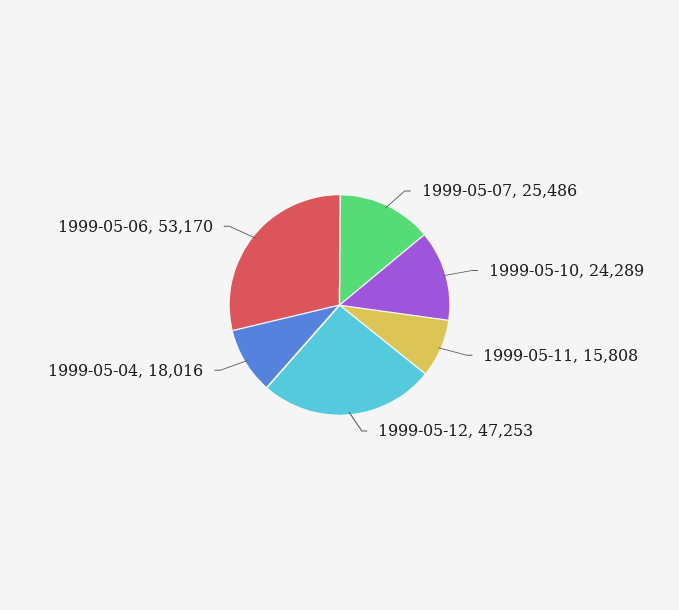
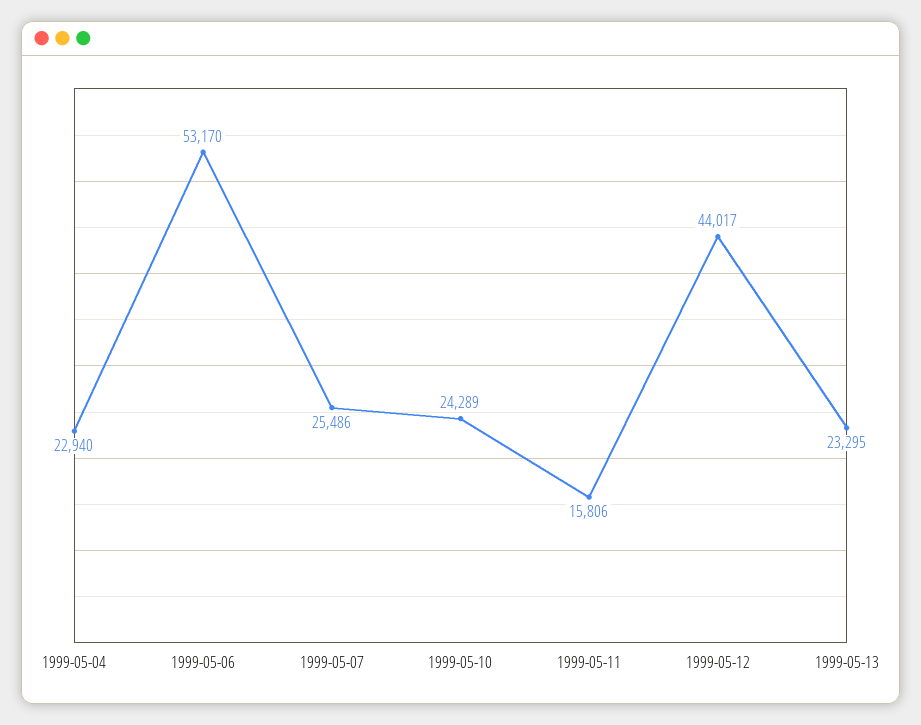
1999-05-11: 15808 -> 15806
1999-05-12: 47253 -> 44017
1999-05-04: 18016 -> 22940
1999-05-13: none -> 23295

